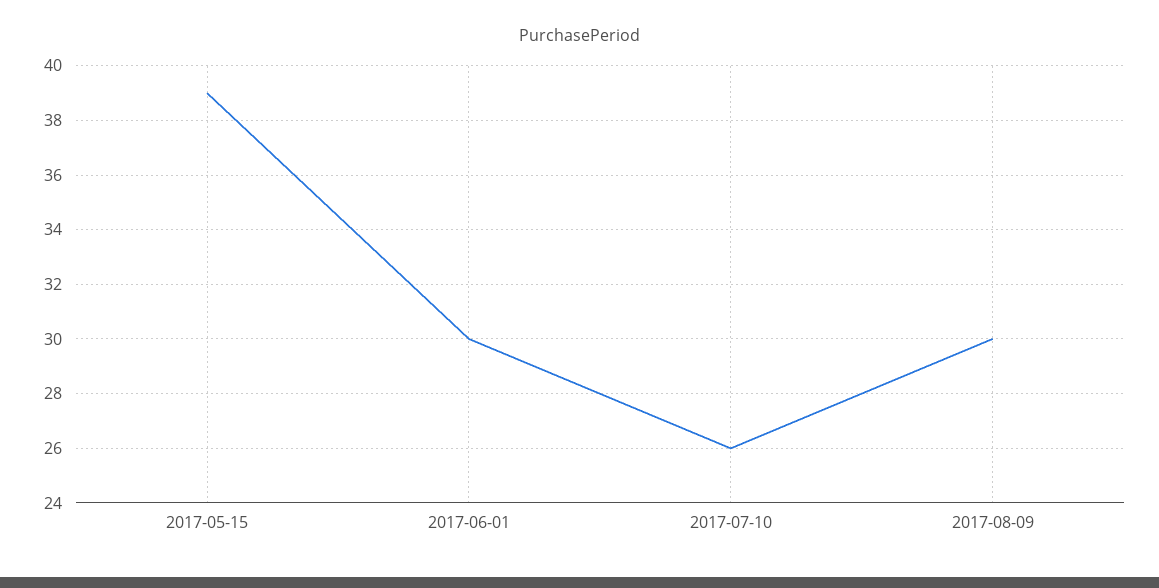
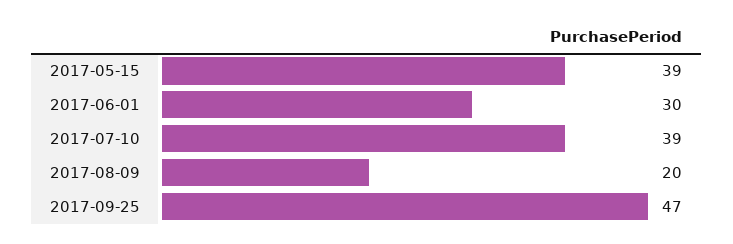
2017-07-10: 26 -> 39
2017-08-09: 30 -> 20
2017-09-25: none -> 47

